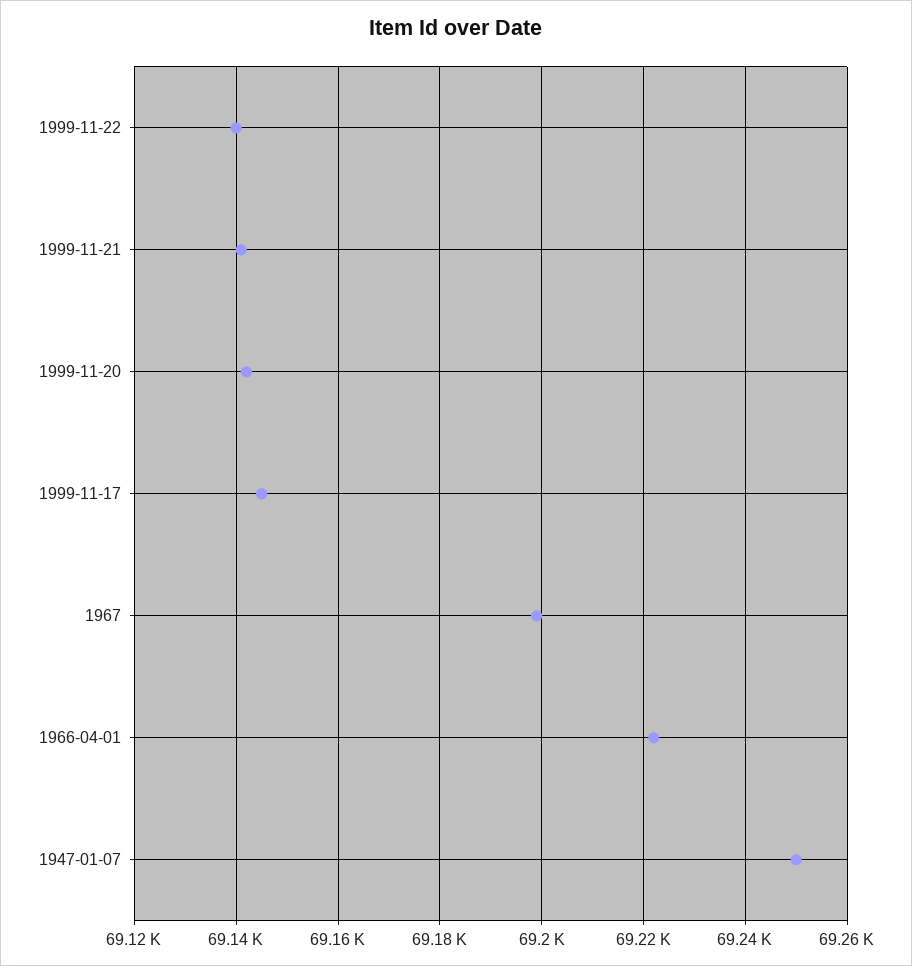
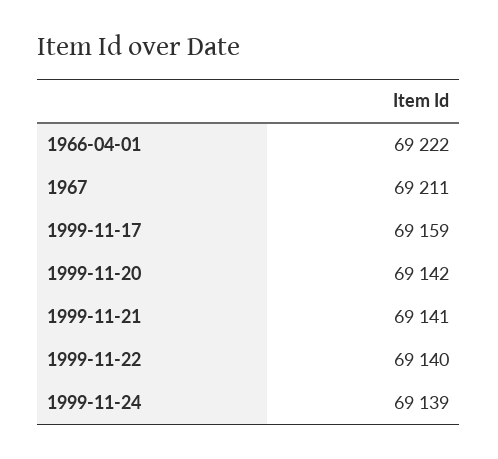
1999-11-17: 69145 -> 69159
1967: 69200 -> 69211
1947-01-07: 69250 -> none
1999-11-24: none -> 69139

